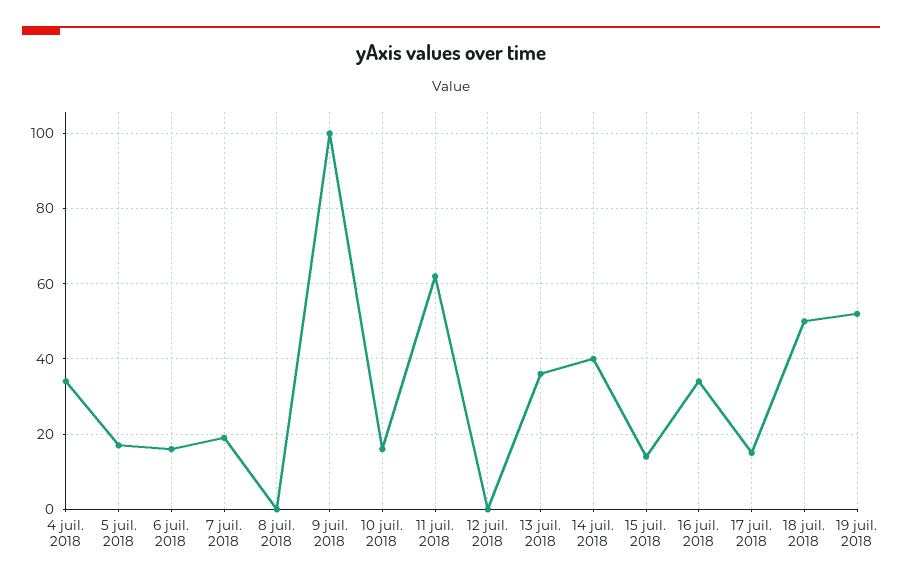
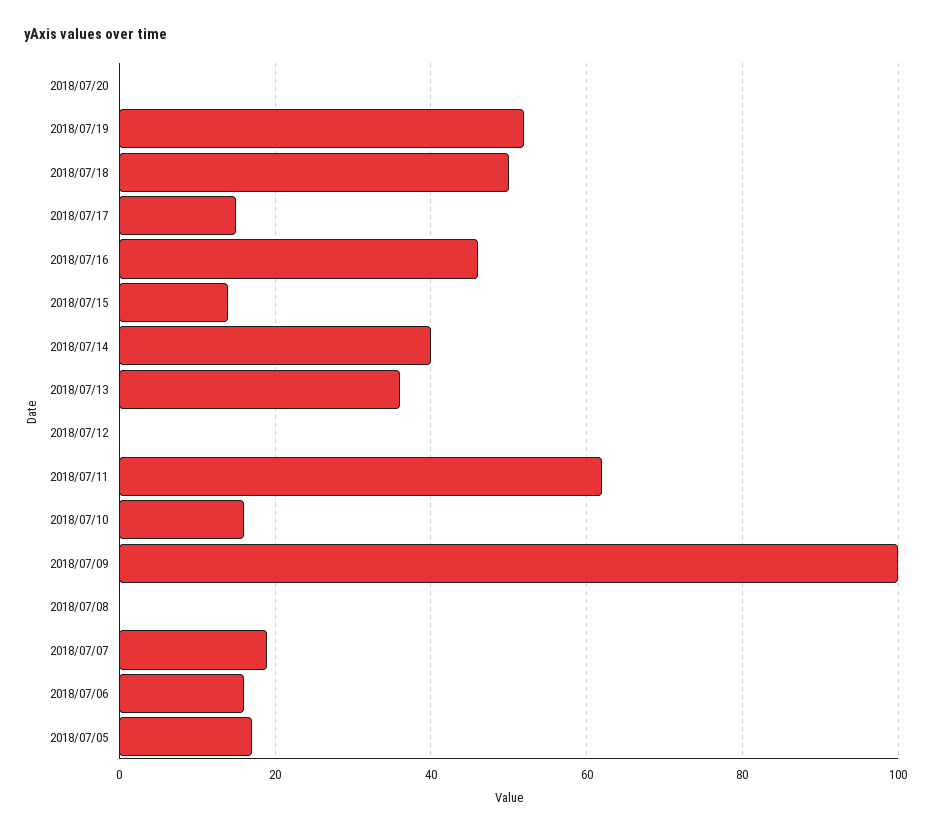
4 juil. 2018: 35 -> none
16 juil. 2018: 35 -> 45
2018/07/20: none -> 0

